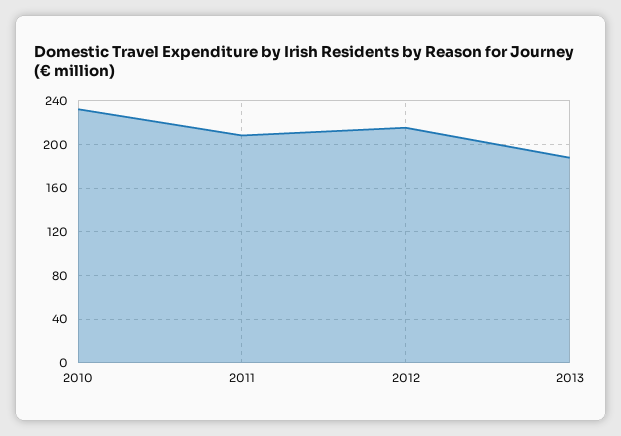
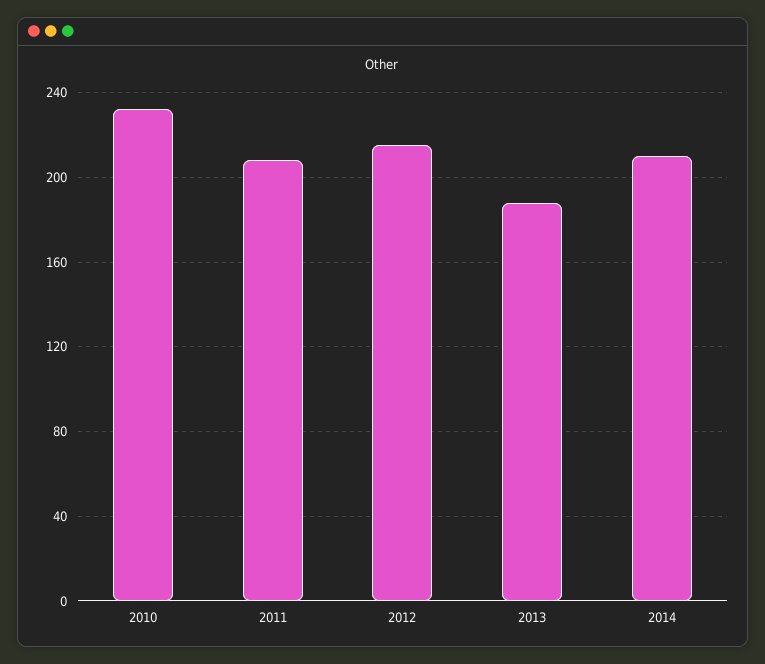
2014: none -> 210

